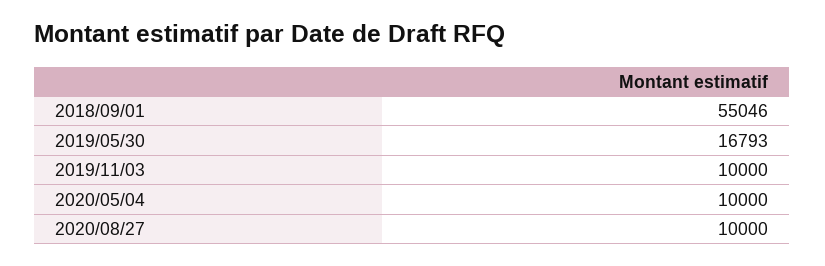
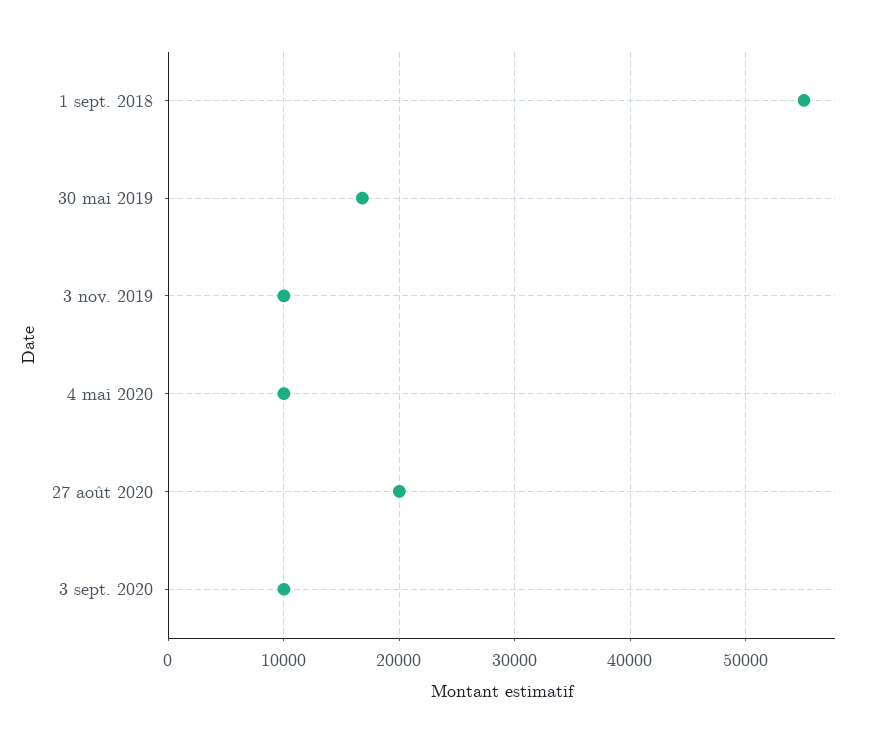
2020/08/27: 10000 -> 20000
3 sept. 2020: none -> 10000

